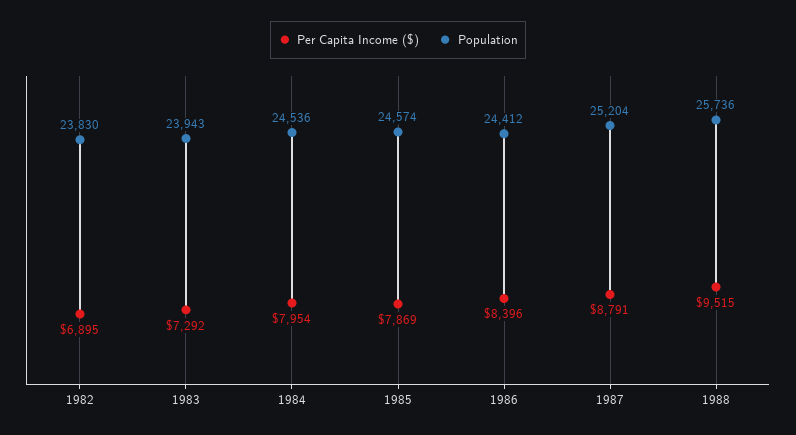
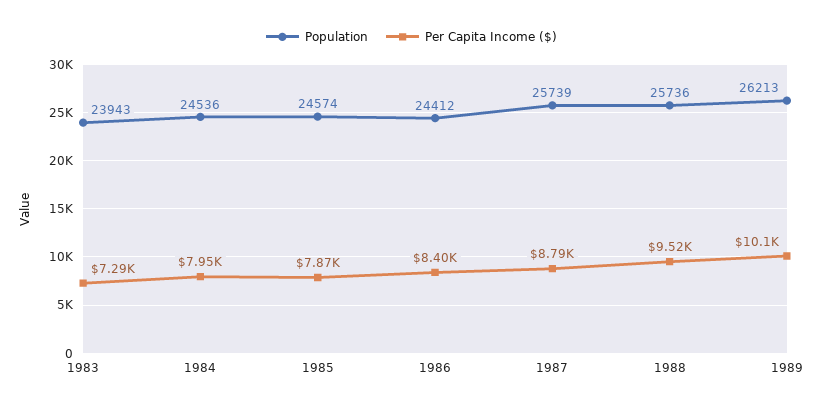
Per Capita Income ($), 1982: 6895 -> none
Population, 1982: 23830 -> none
Population, 1987: 25204 -> 25739
Population, 1989: none -> 26213
Per Capita Income ($), 1989: none -> 10100

